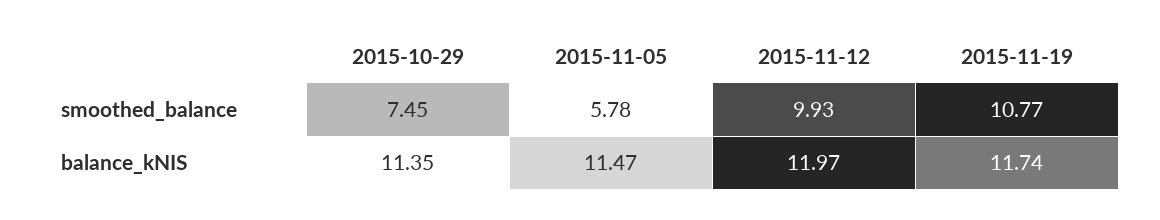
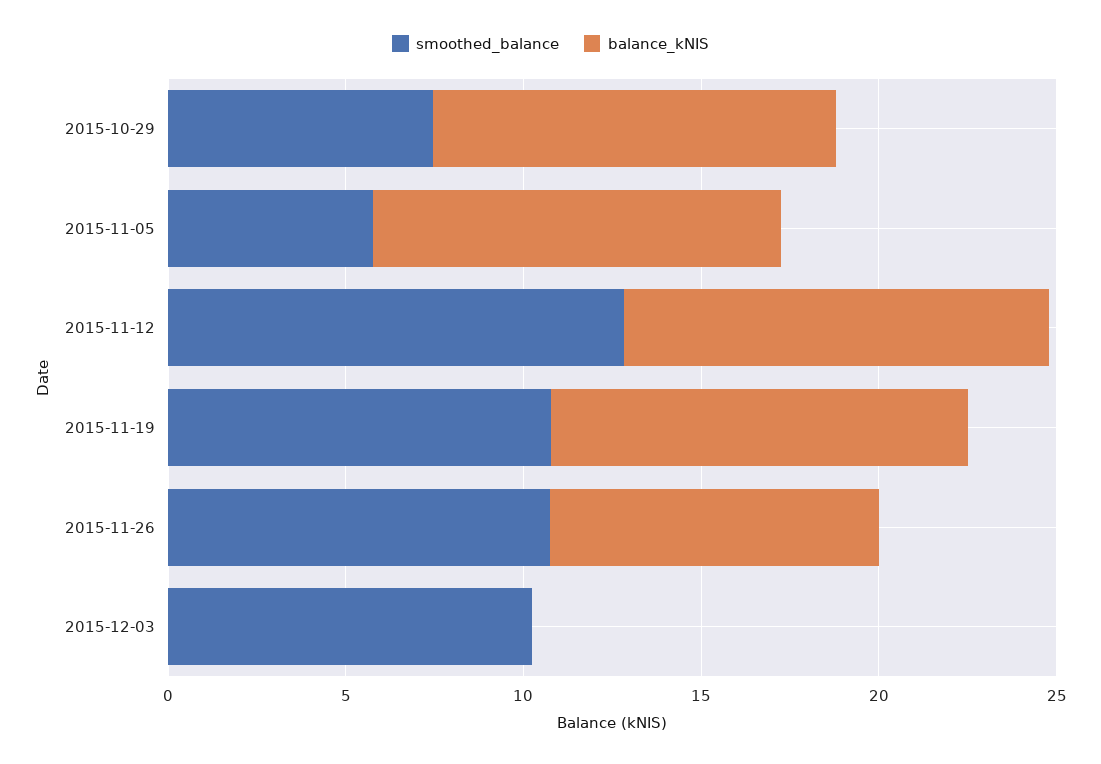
smoothed_balance, 2015-11-12: 9.93 -> 13
smoothed_balance, 2015-11-26: none -> 11
balance_kNIS, 2015-11-26: none -> 9
smoothed_balance, 2015-12-03: none -> 10
balance_kNIS, 2015-12-03: none -> 0

